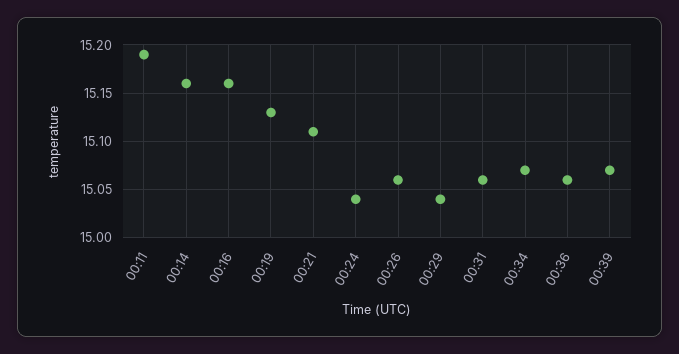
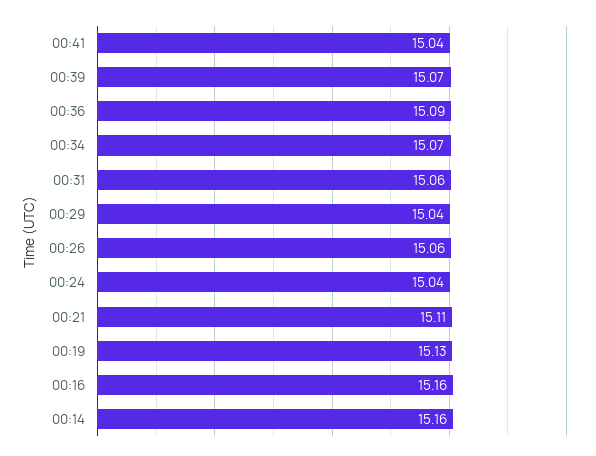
00:11: 15.19 -> none
00:36: 15.06 -> 15.09
00:41: none -> 15.04

